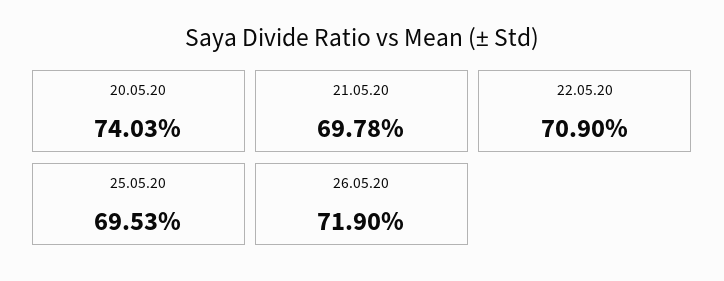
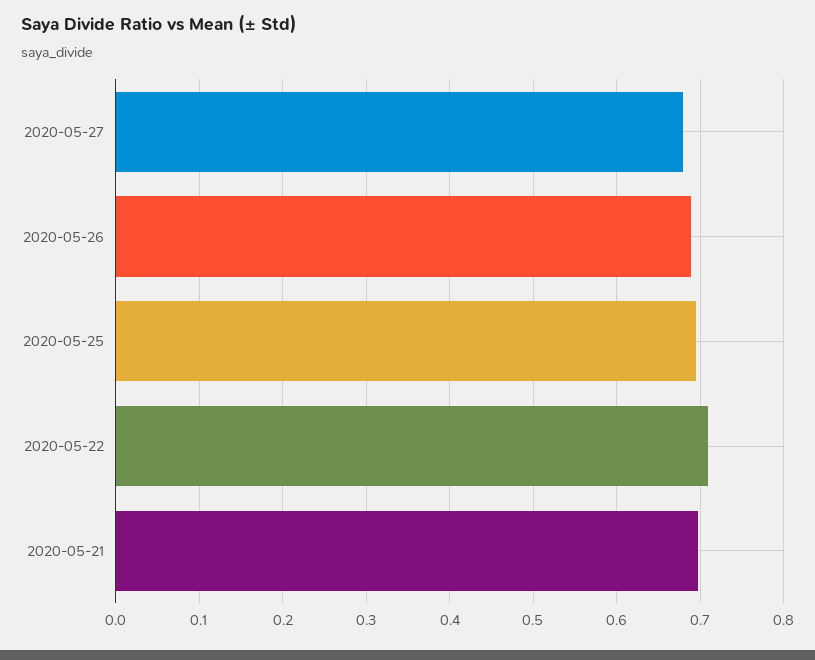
20.05.20: 0.7403 -> none
26.05.20: 0.719 -> 0.69
2020-05-27: none -> 0.68

